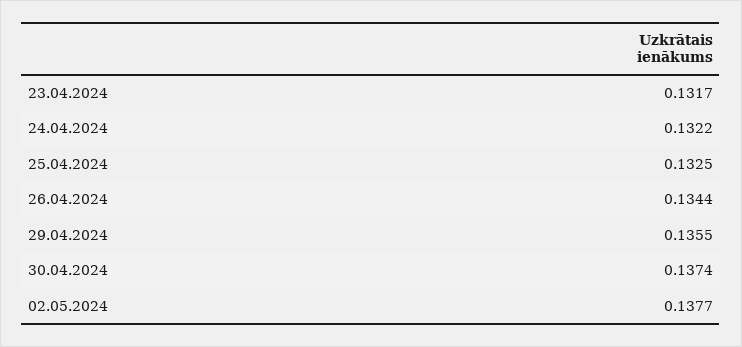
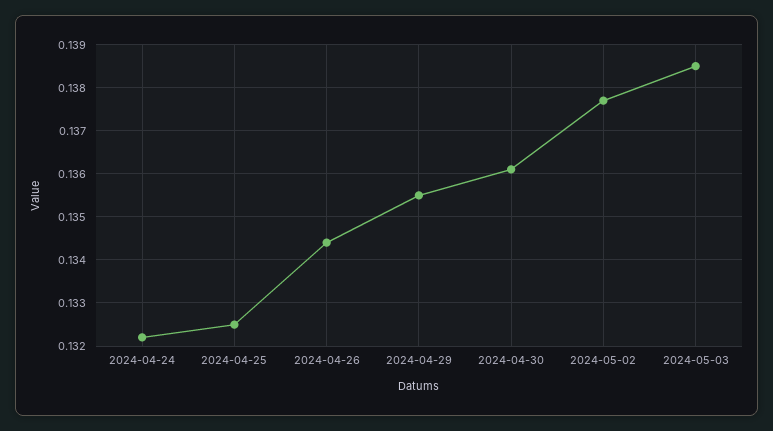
23.04.2024: 0.1317 -> none
30.04.2024: 0.1374 -> 0.136
2024-05-03: none -> 0.1385

